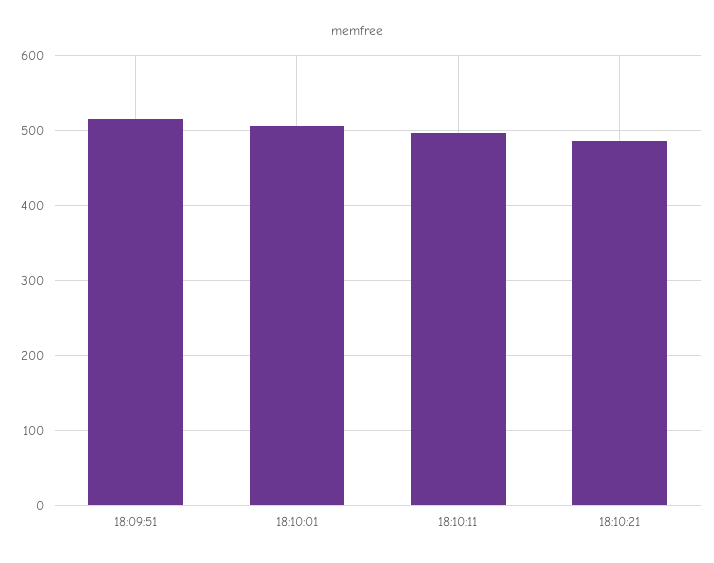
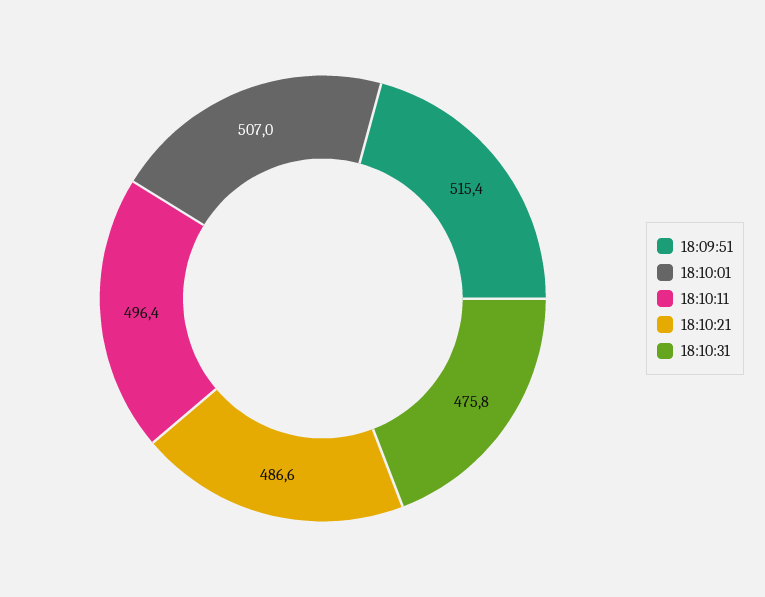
18:10:31: none -> 475.8

